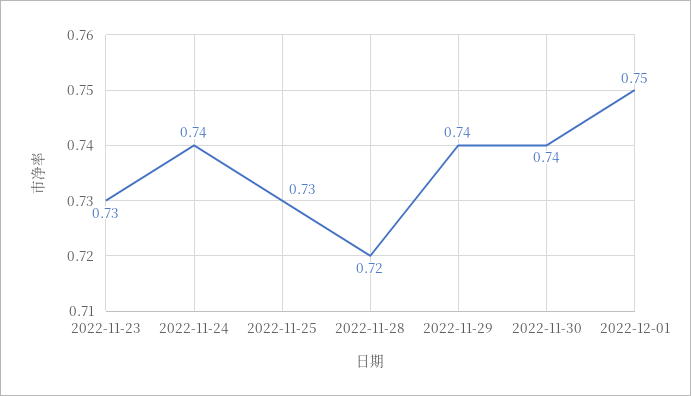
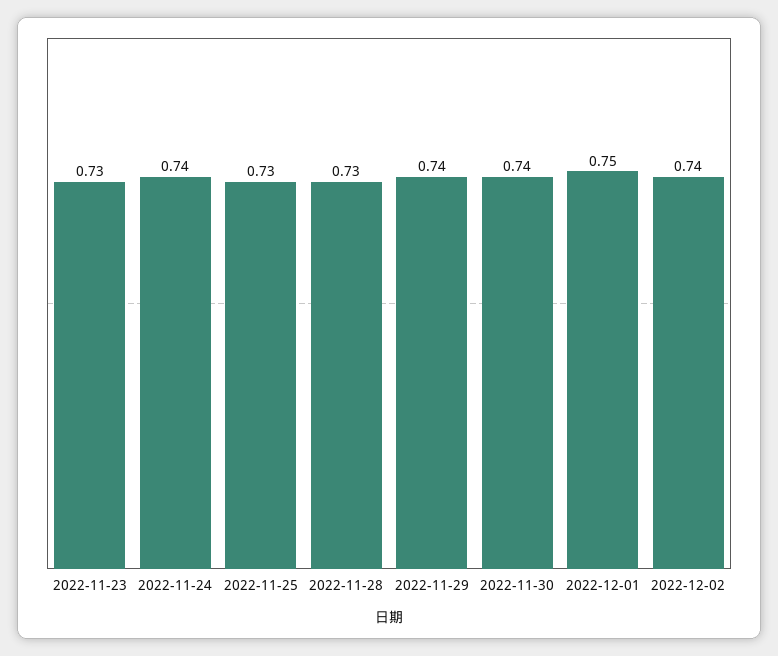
2022-11-28: 0.72 -> 0.73
2022-12-02: none -> 0.74

